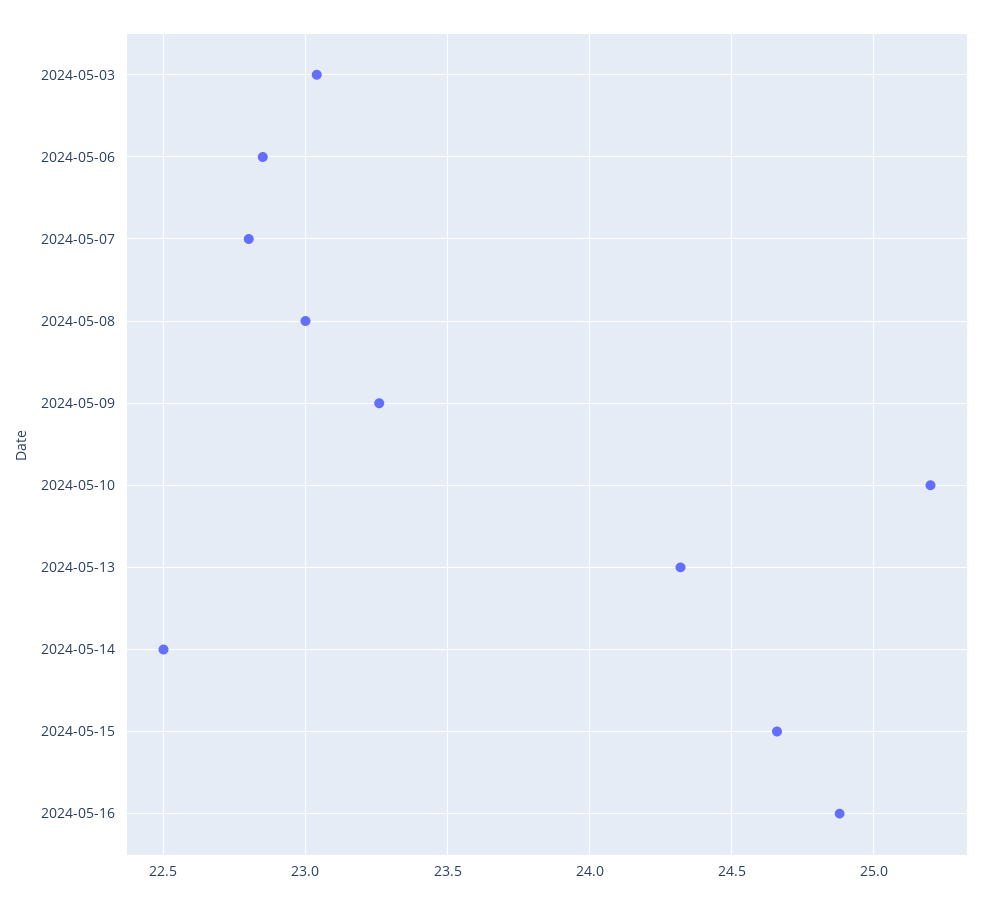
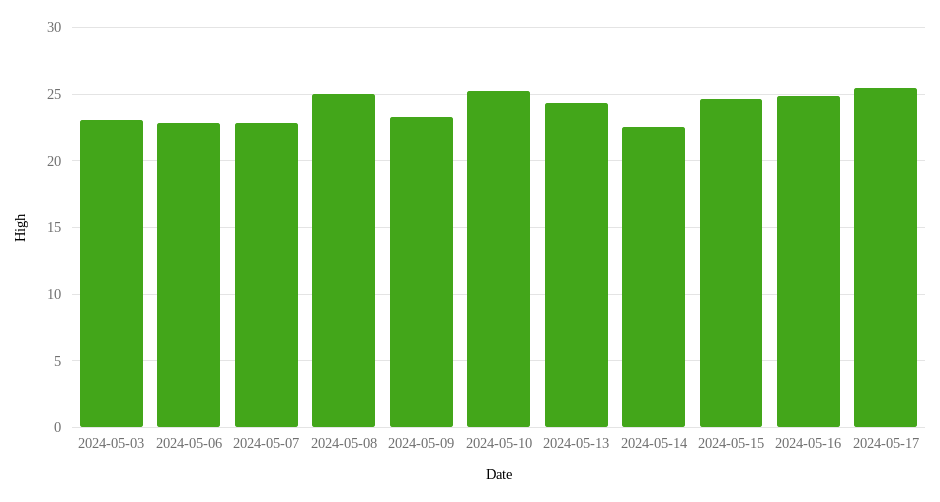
2024-05-08: 23 -> 25
2024-05-17: none -> 25.5

